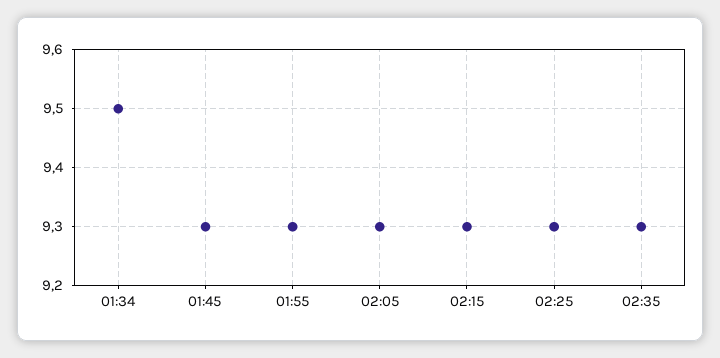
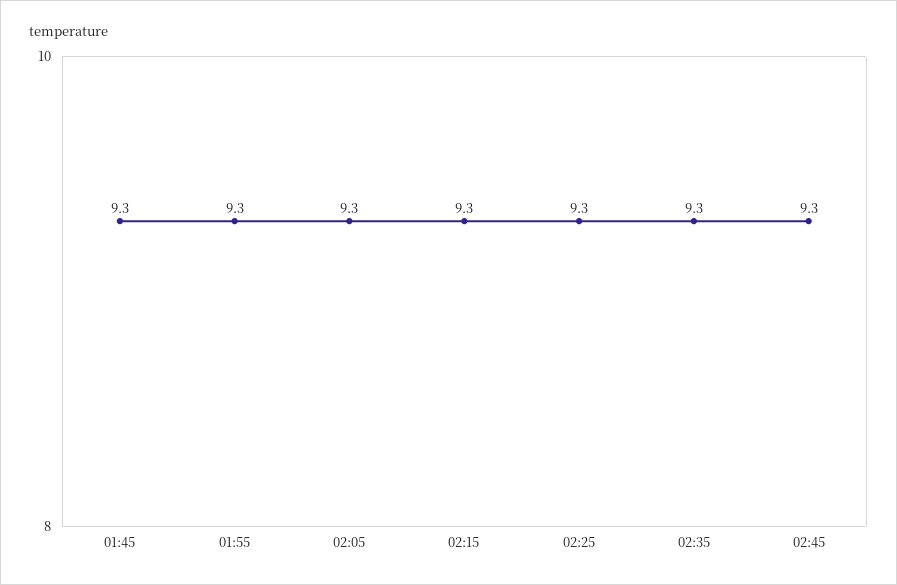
01:34: 9.5 -> none
02:45: none -> 9.3

